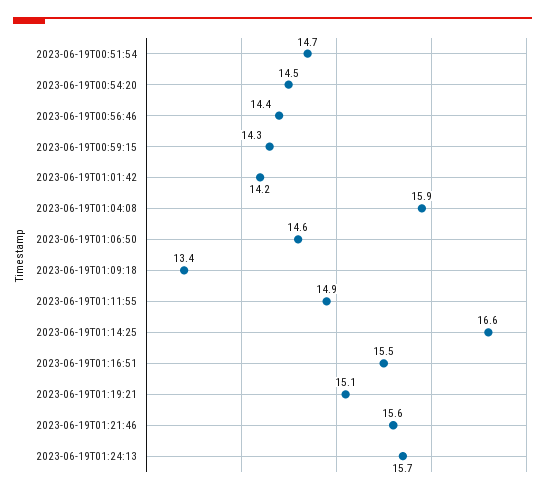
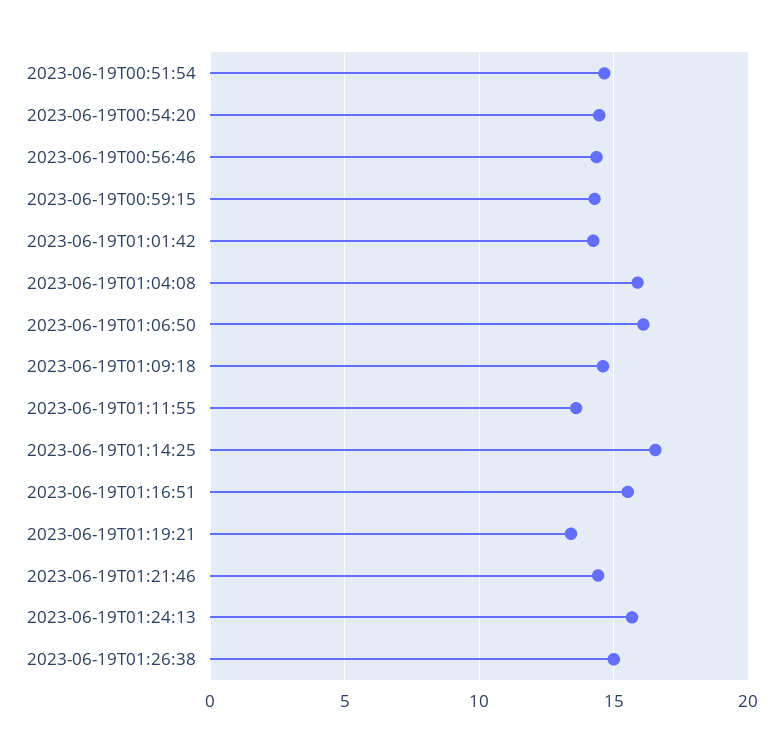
2023-06-19T01:06:50: 14.6 -> 16
2023-06-19T01:09:18: 13.4 -> 14.5
2023-06-19T01:11:55: 14.9 -> 13.5
2023-06-19T01:19:21: 15.1 -> 13.5
2023-06-19T01:21:46: 15.6 -> 14.5
2023-06-19T01:26:38: none -> 15

